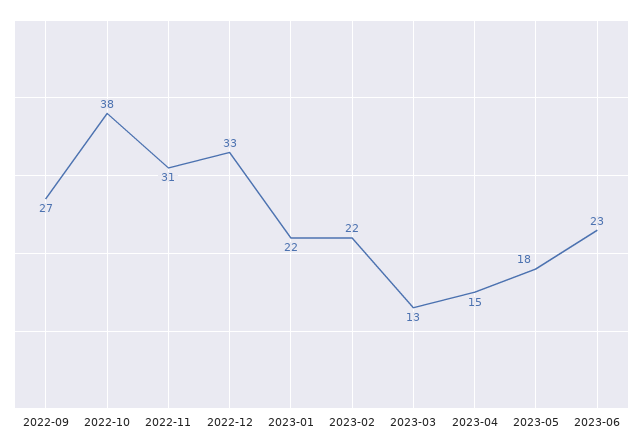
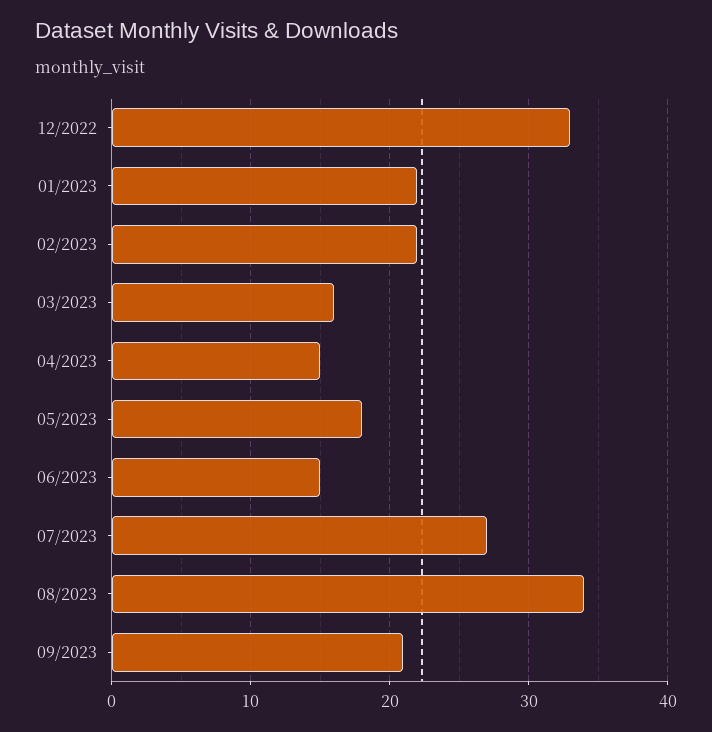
2022-09: 27 -> none
2022-10: 38 -> none
2022-11: 31 -> none
2023-03: 13 -> 16
2023-06: 23 -> 15
07/2023: none -> 27
08/2023: none -> 34
09/2023: none -> 21

